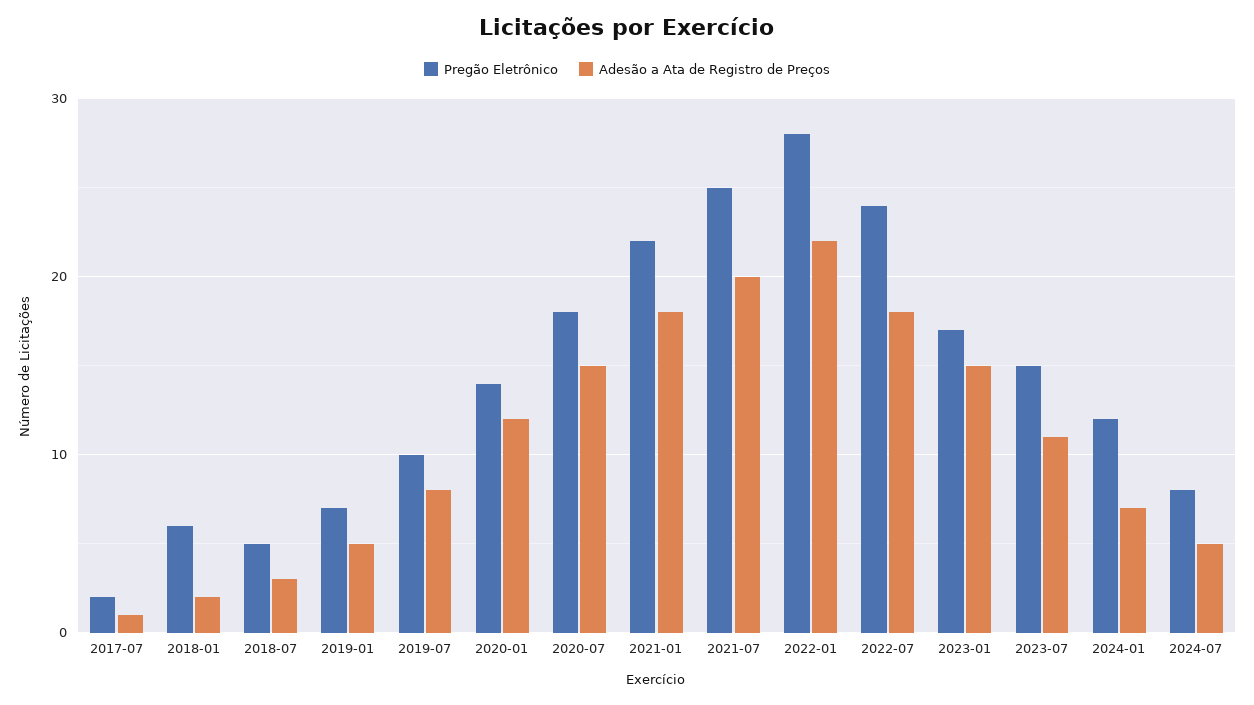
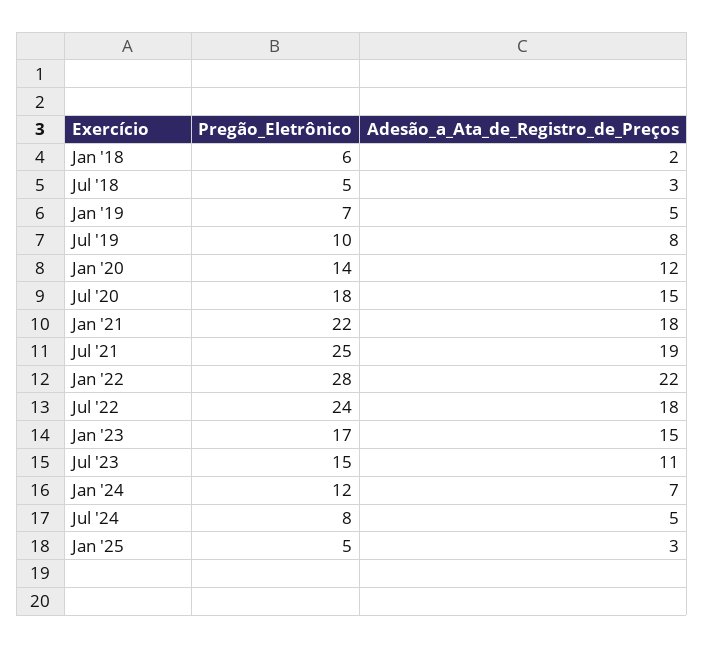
Pregão Eletrônico, 2017-07: 2 -> none
Adesão a Ata de Registro de Preços, 2017-07: 1 -> none
Adesão a Ata de Registro de Preços, 2021-07: 20 -> 19
Pregão Eletrônico, Jan '25: none -> 5
Adesão a Ata de Registro de Preços, Jan '25: none -> 3

